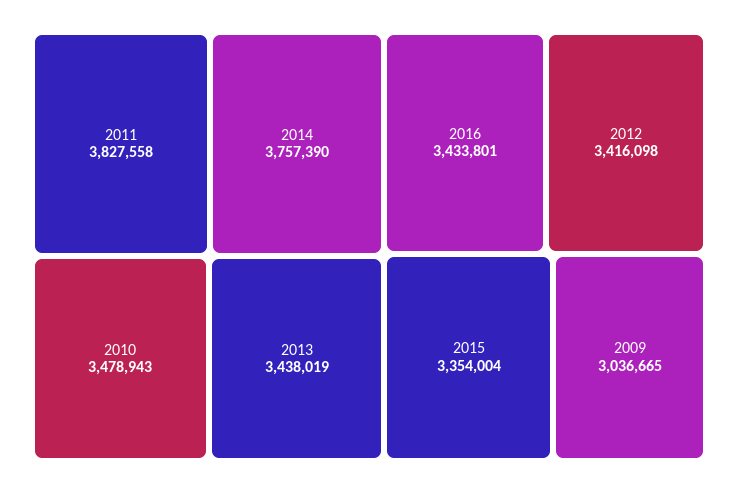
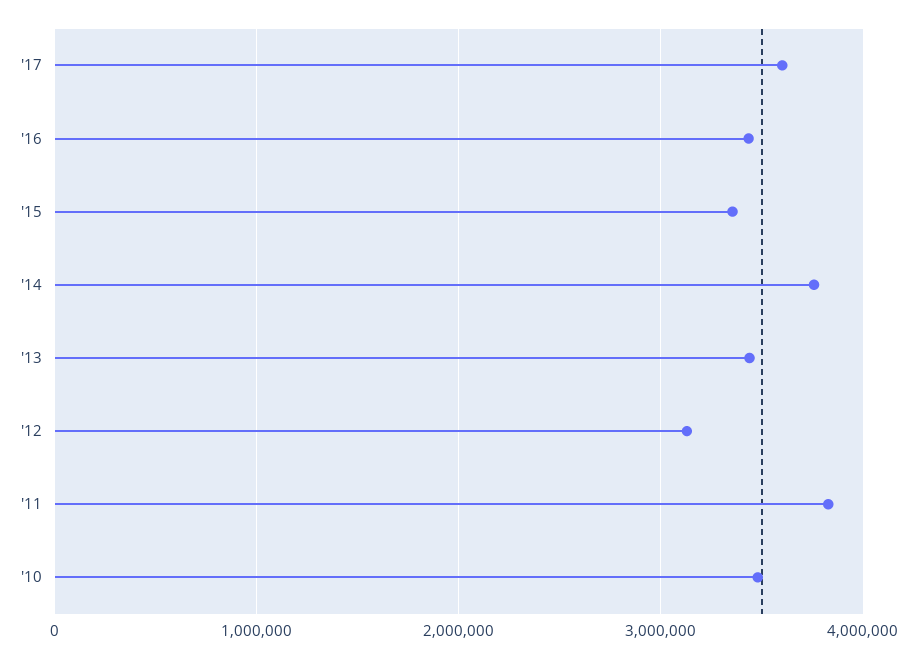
2012: 3416098 -> 3100000
2009: 3036665 -> none
'17: none -> 3600000

